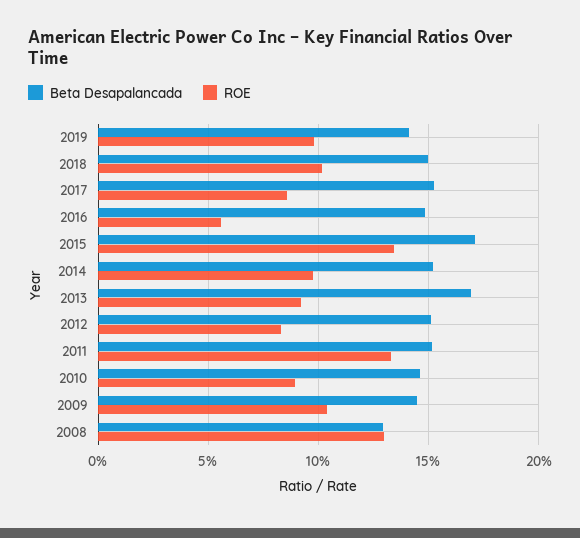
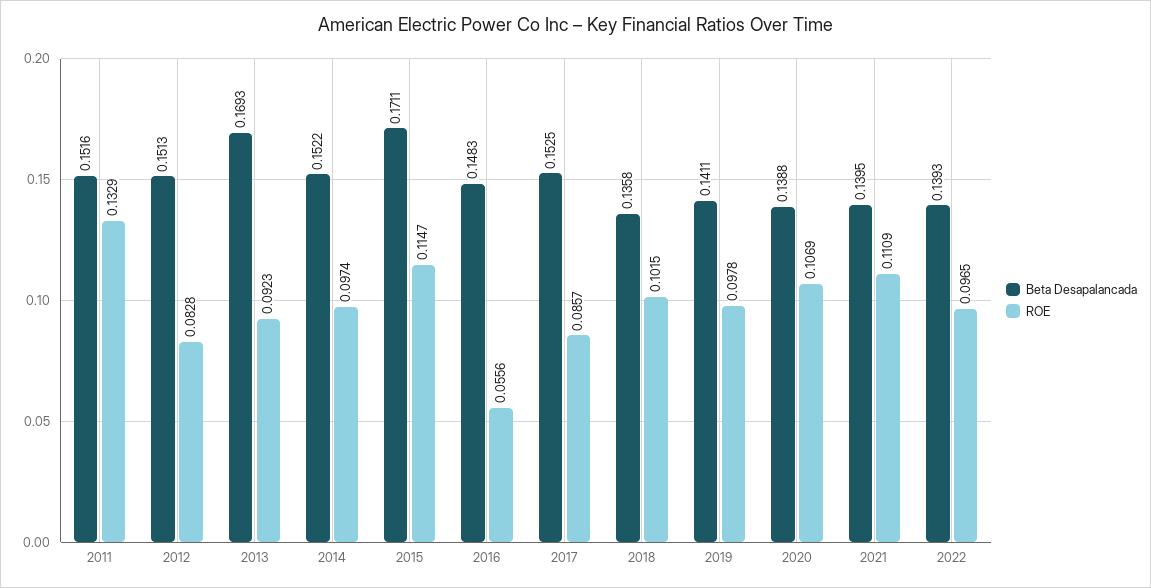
Beta Desapalancada, 2018: 0.15 -> 0.1358
ROE, 2015: 0.135 -> 0.1147
Beta Desapalancada, 2010: 0.145 -> none
ROE, 2010: 0.09 -> none
Beta Desapalancada, 2009: 0.145 -> none
ROE, 2009: 0.105 -> none
Beta Desapalancada, 2008: 0.13 -> none
ROE, 2008: 0.13 -> none
Beta Desapalancada, 2020: none -> 0.1388
ROE, 2020: none -> 0.1069
Beta Desapalancada, 2021: none -> 0.1395
ROE, 2021: none -> 0.1109
Beta Desapalancada, 2022: none -> 0.1393
ROE, 2022: none -> 0.0965

